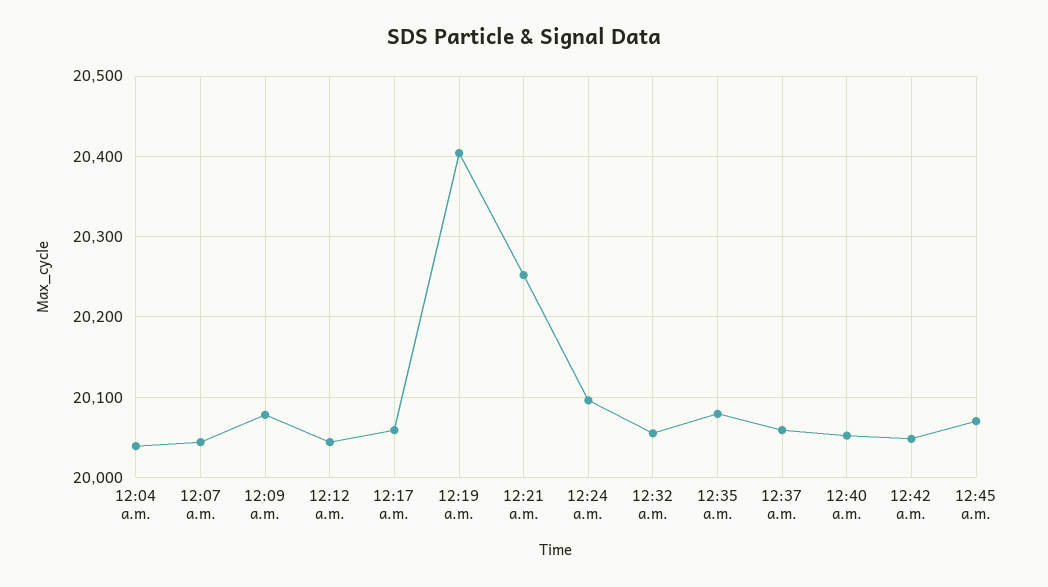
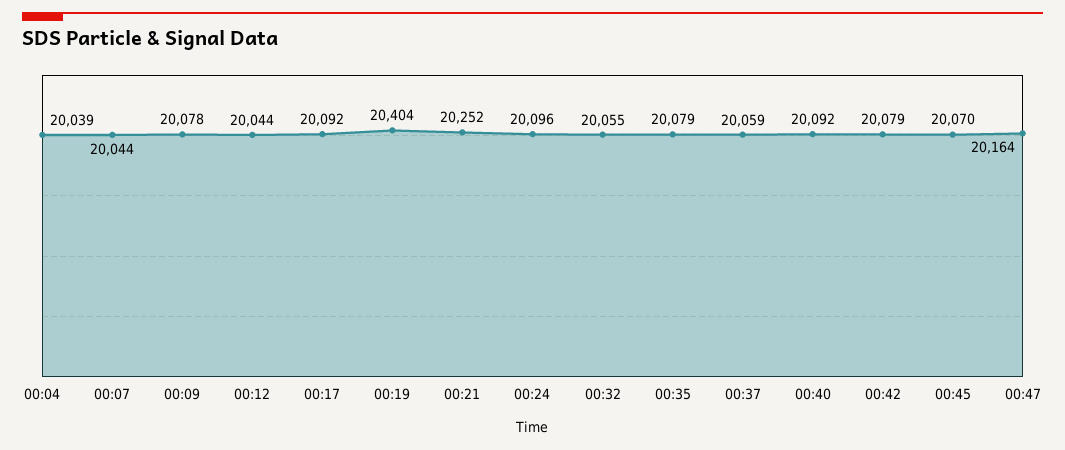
12:17 a.m.: 20060 -> 20092
12:40 a.m.: 20050 -> 20092
12:42 a.m.: 20050 -> 20079
00:47: none -> 20164

